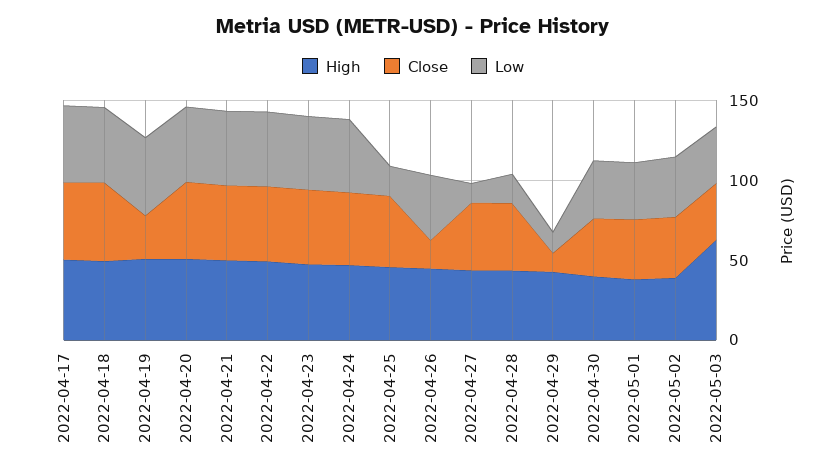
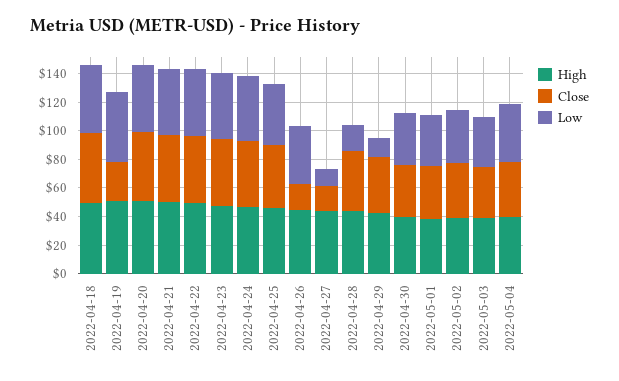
High, 2022-04-17: 50 -> none
Close, 2022-04-17: 50 -> none
Low, 2022-04-17: 50 -> none
Low, 2022-04-25: 20 -> 40
Close, 2022-04-27: 40 -> 20
Close, 2022-04-29: 10 -> 40
High, 2022-05-03: 60 -> 40
High, 2022-05-04: none -> 40
Close, 2022-05-04: none -> 40
Low, 2022-05-04: none -> 40

